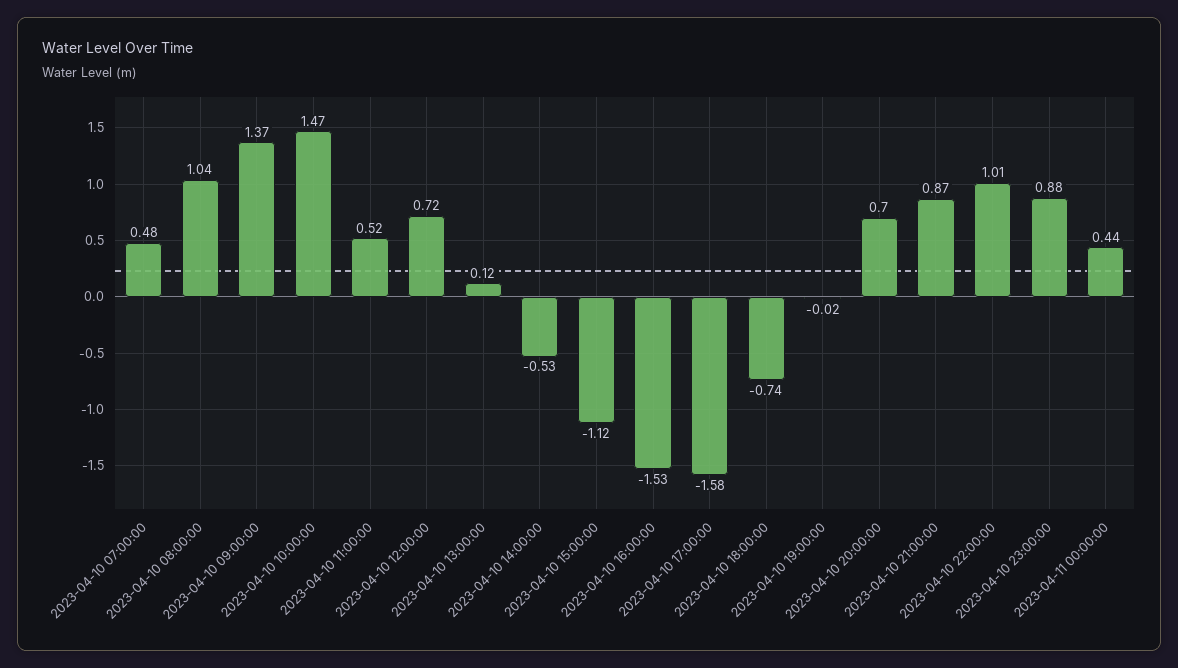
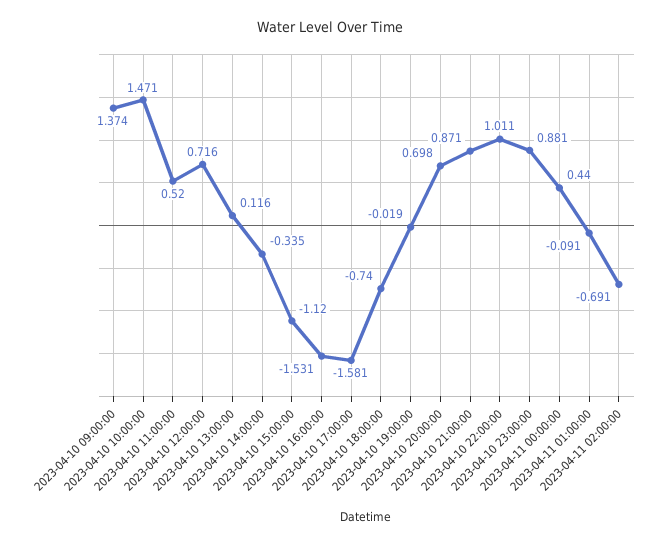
2023-04-10 07:00:00: 0.48 -> none
2023-04-10 08:00:00: 1.04 -> none
2023-04-10 14:00:00: -0.53 -> -0.335
2023-04-11 01:00:00: none -> -0.091
2023-04-11 02:00:00: none -> -0.691

